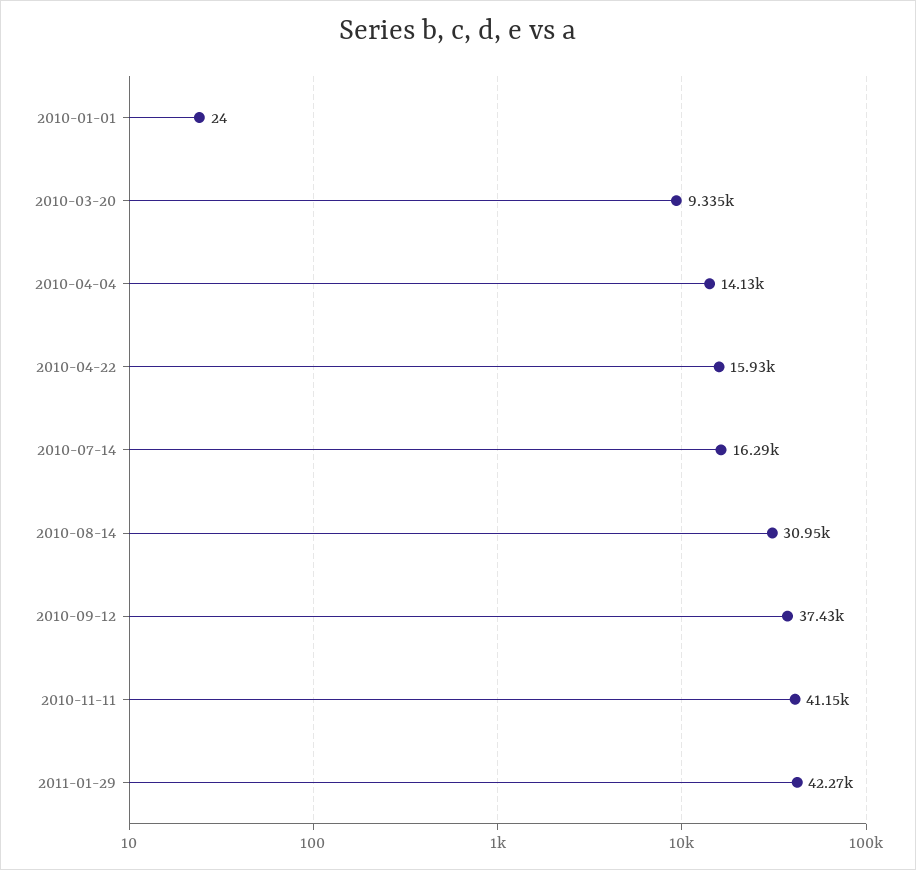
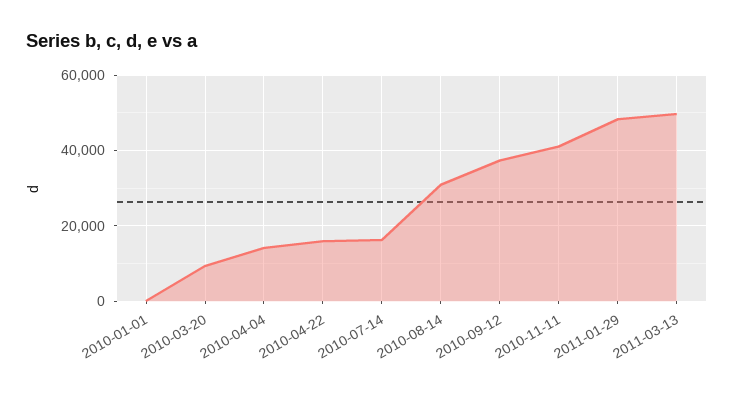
2011-01-29: 42270 -> 48000
2011-03-13: none -> 50000

